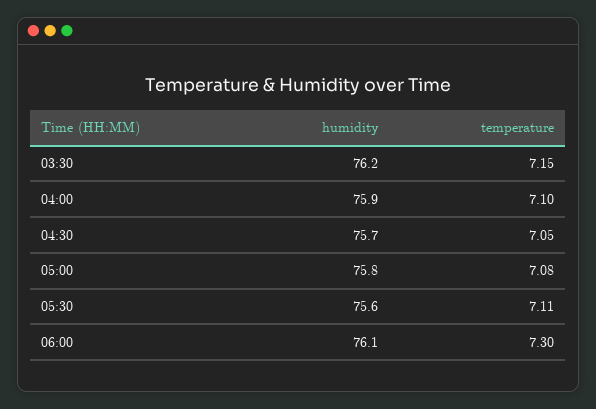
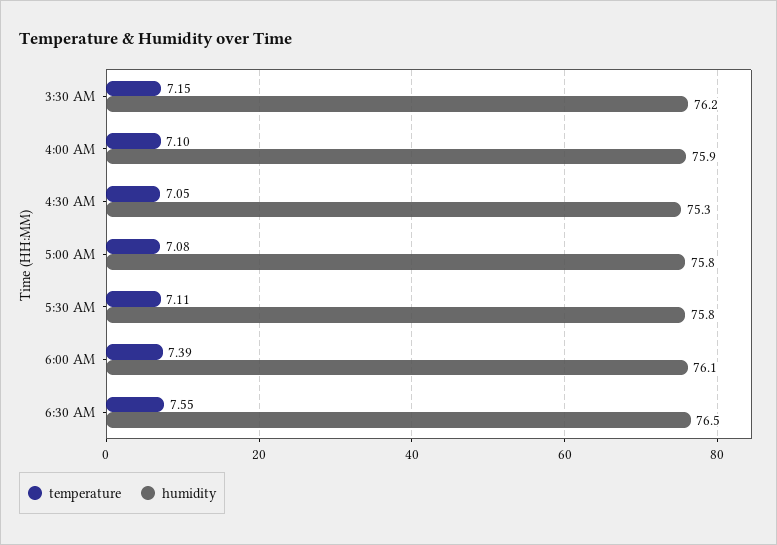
humidity, 04:30: 75.7 -> 75.3
humidity, 05:30: 75.6 -> 75.8
temperature, 06:00: 7.3 -> 7.39
temperature, 6:30 AM: none -> 7.55
humidity, 6:30 AM: none -> 76.5

